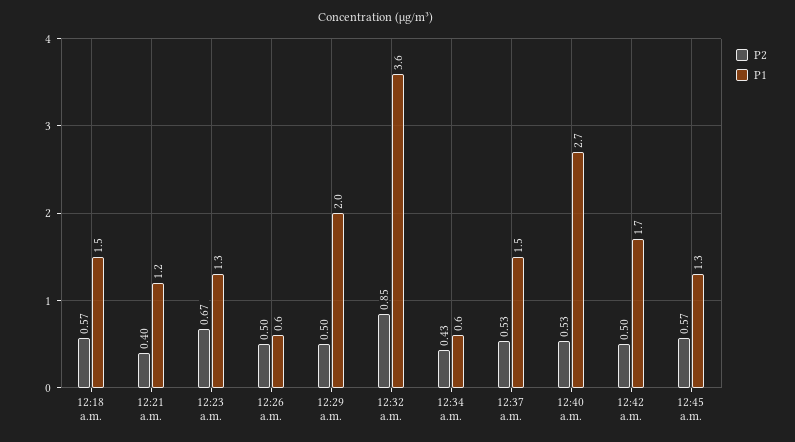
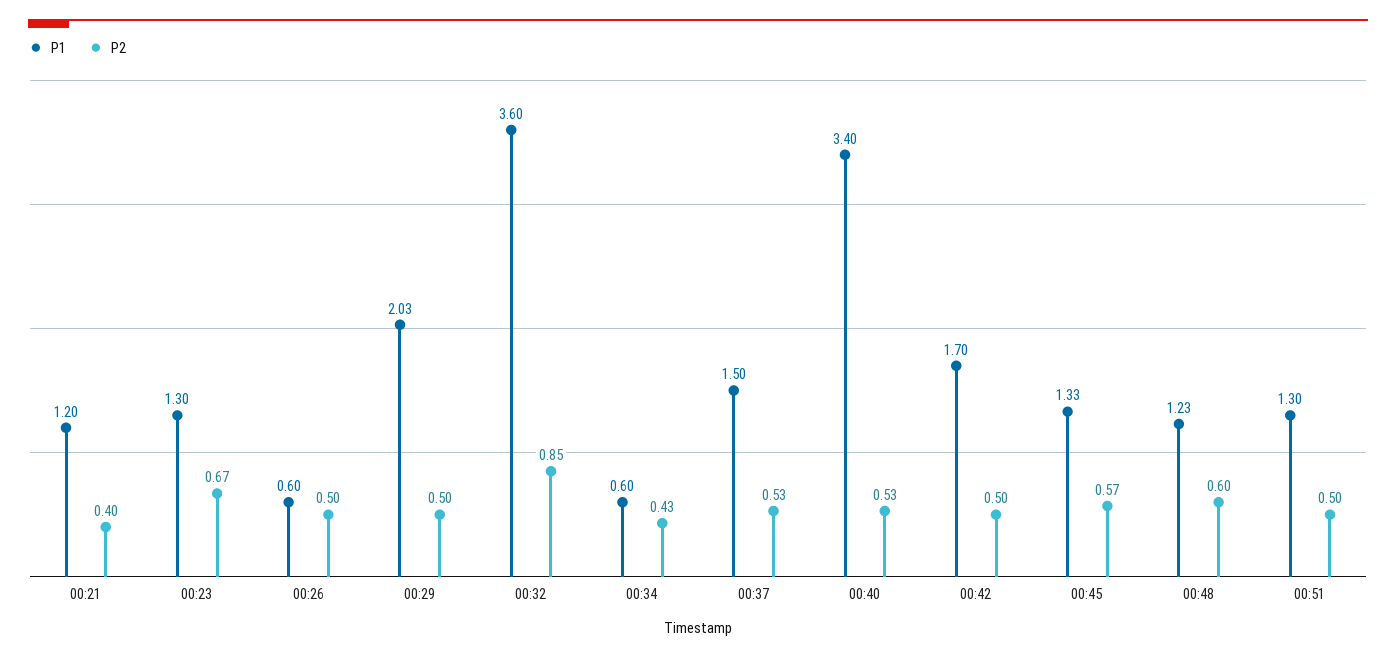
P2, 12:18 a.m.: 0.57 -> none
P1, 12:18 a.m.: 1.5 -> none
P1, 12:40 a.m.: 2.7 -> 3.4
P1, 00:48: none -> 1.23
P2, 00:48: none -> 0.6
P1, 00:51: none -> 1.3
P2, 00:51: none -> 0.5

